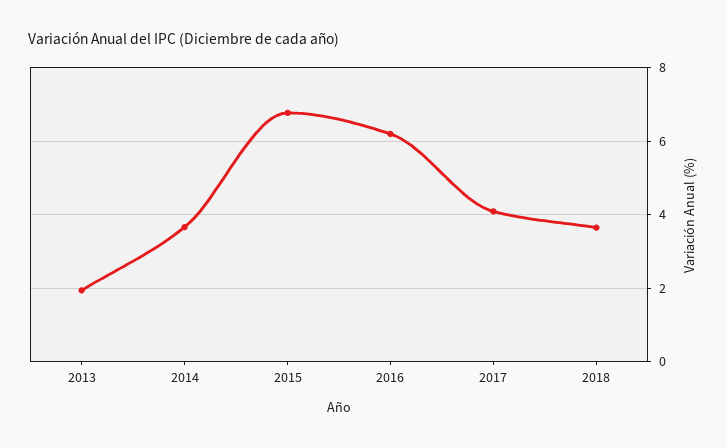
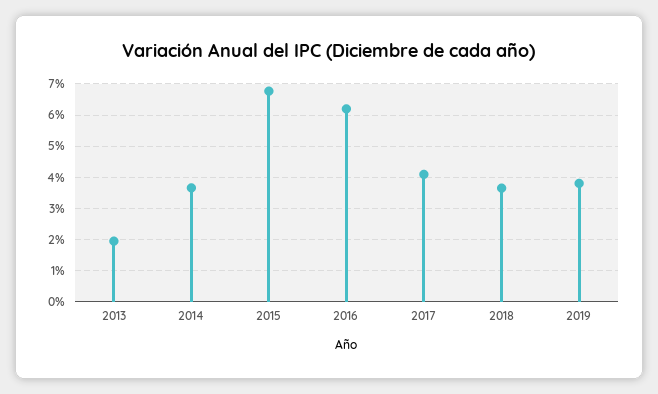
2019: none -> 3.8

